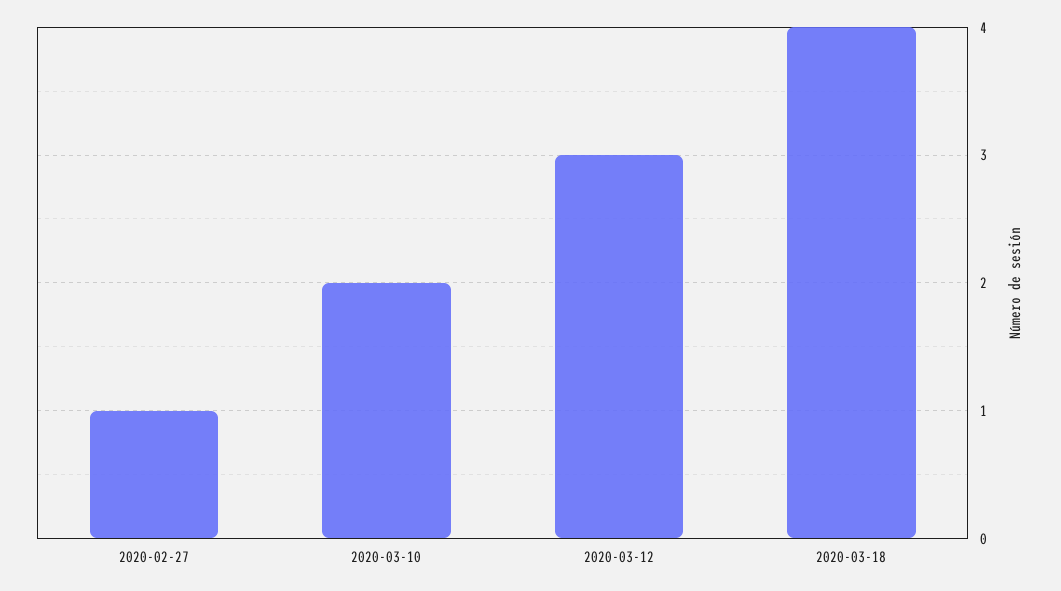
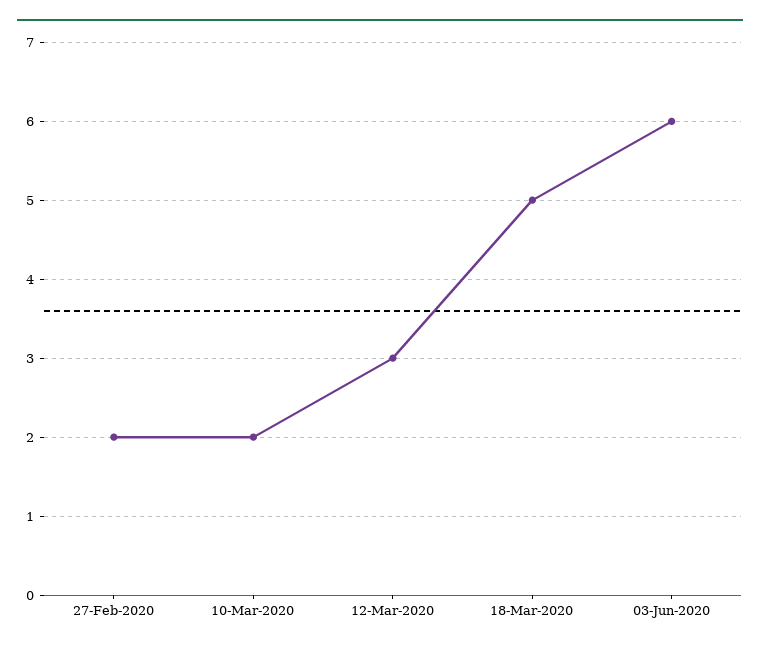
2020-02-27: 1 -> 2
2020-03-18: 4 -> 5
03-Jun-2020: none -> 6

